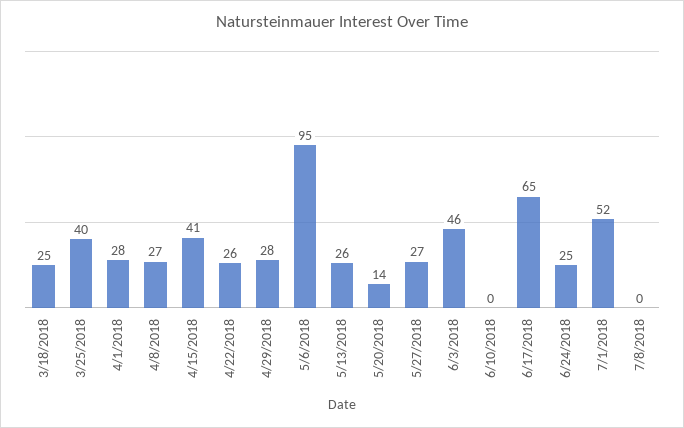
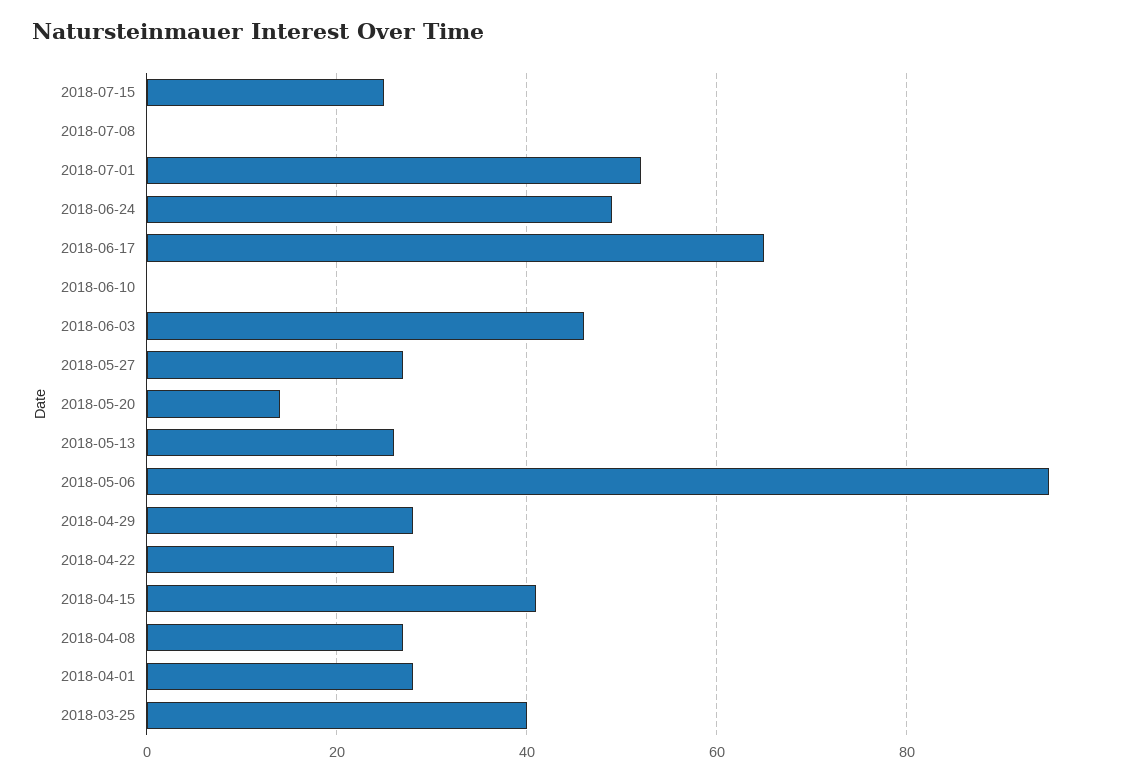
3/18/2018: 25 -> none
6/24/2018: 25 -> 50
2018-07-15: none -> 25

